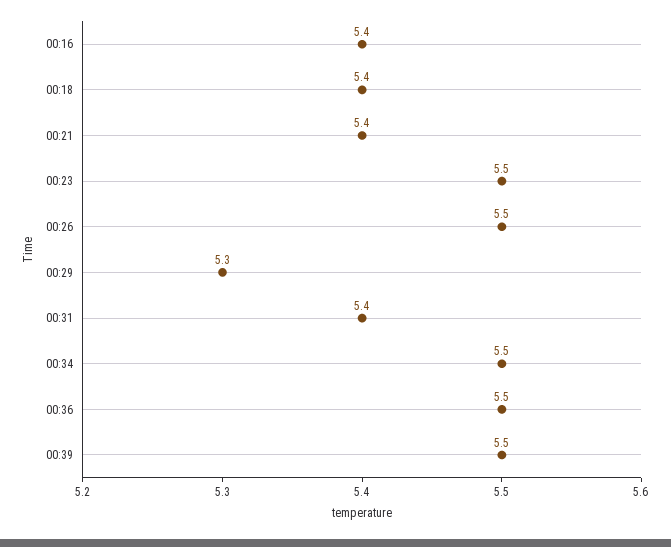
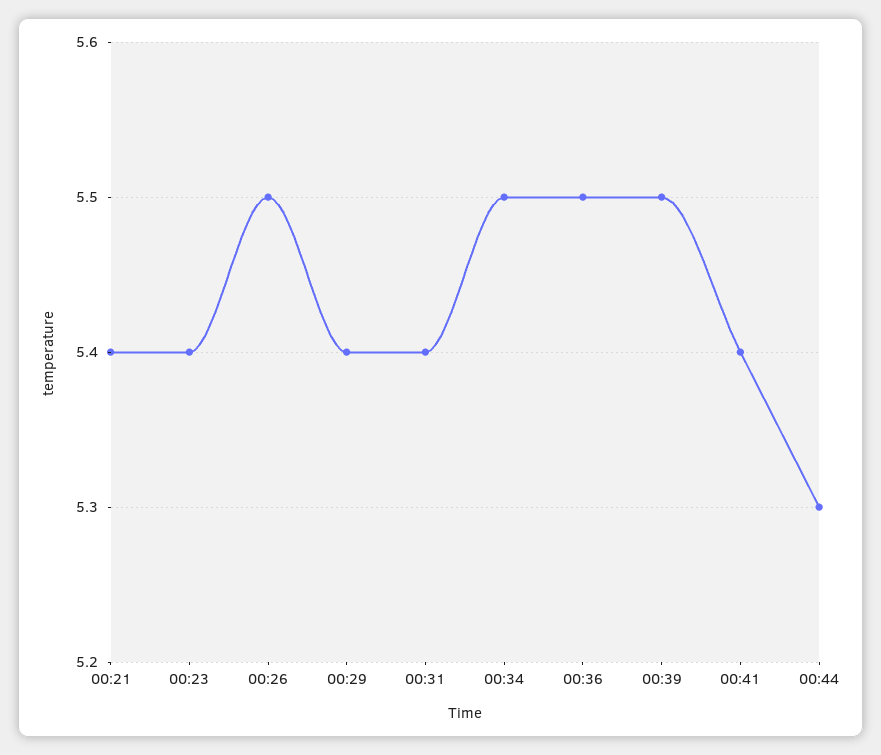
00:16: 5.4 -> none
00:18: 5.4 -> none
00:23: 5.5 -> 5.4
00:29: 5.3 -> 5.4
00:41: none -> 5.4
00:44: none -> 5.3

